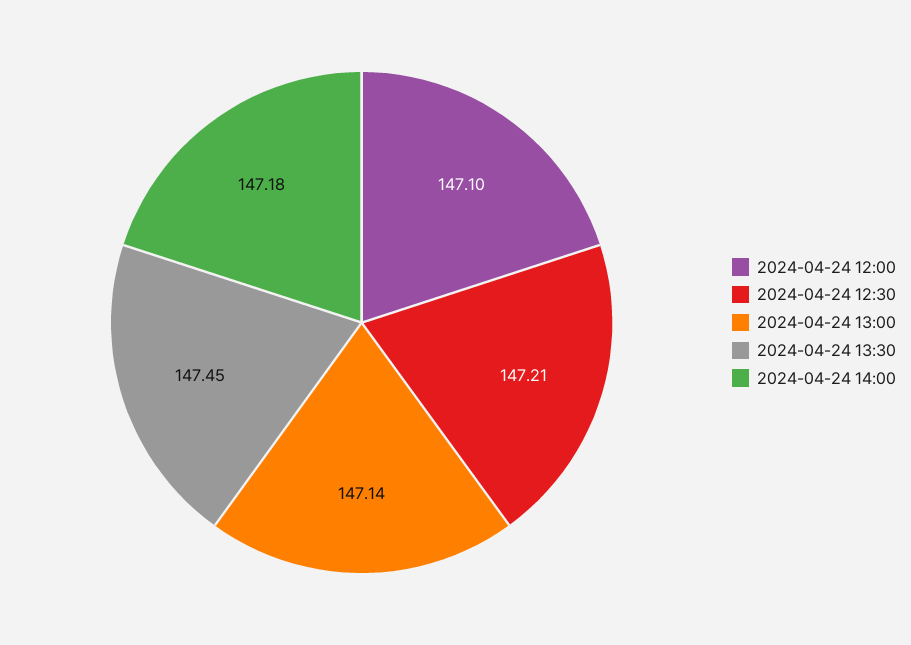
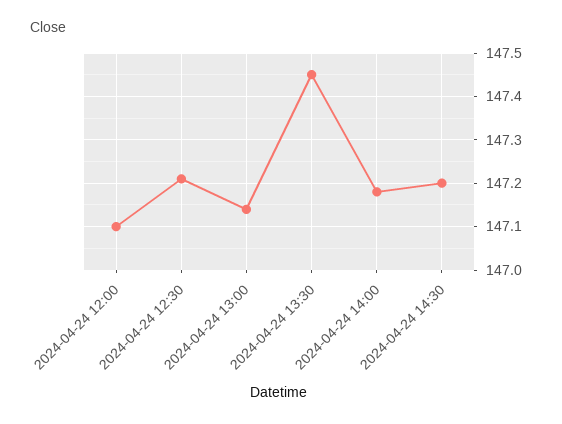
2024-04-24 14:30: none -> 147.2

